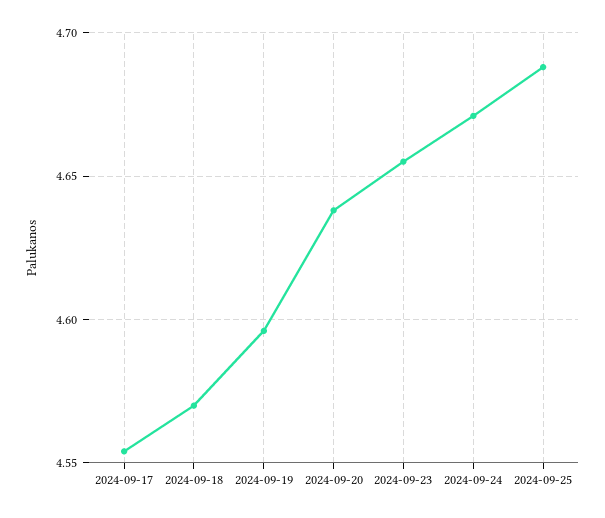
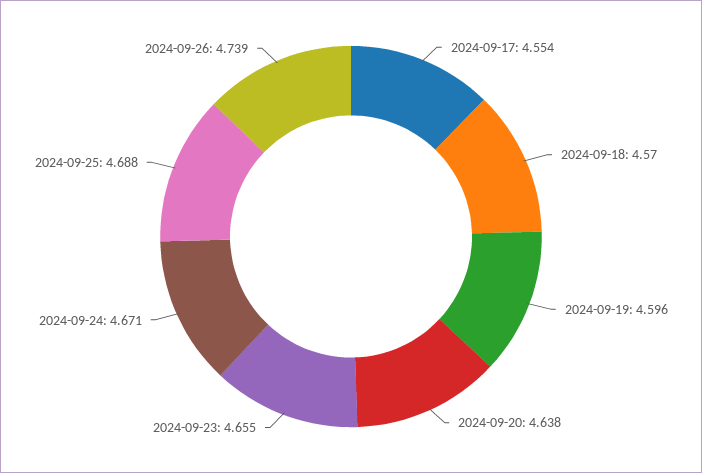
2024-09-26: none -> 4.739

